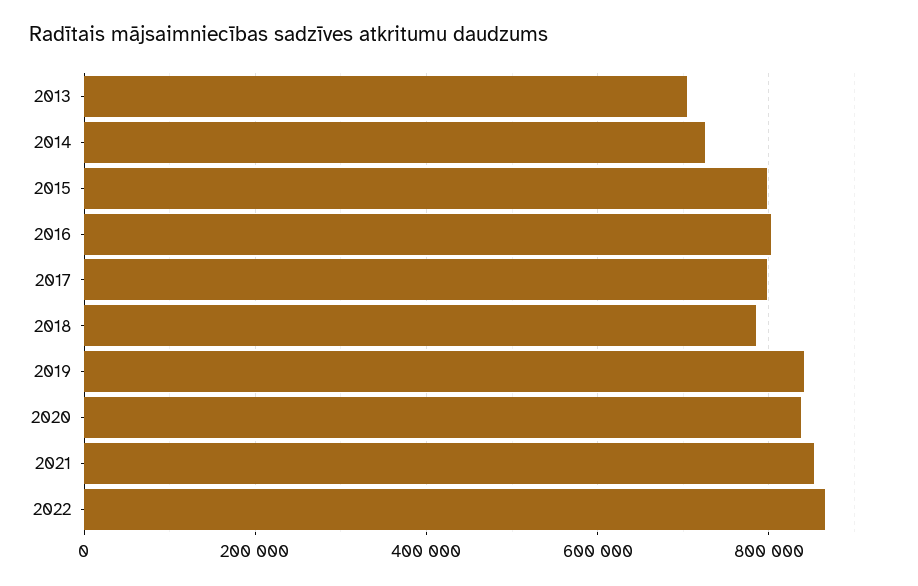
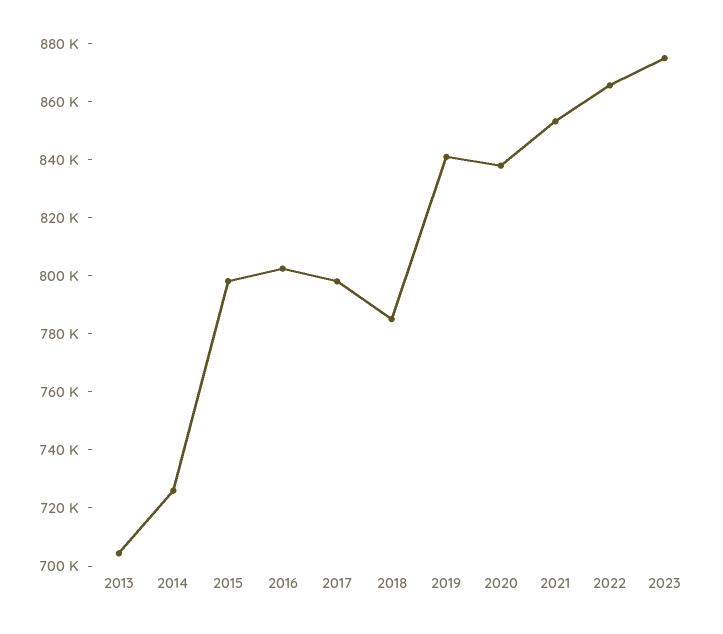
2023: none -> 875000

